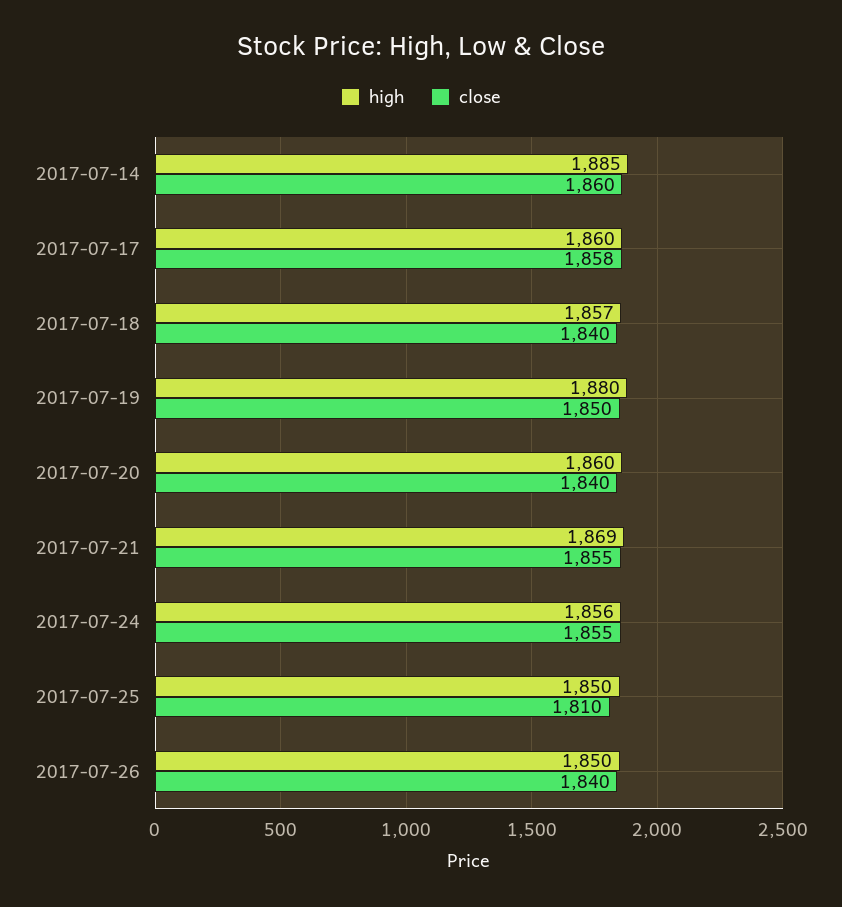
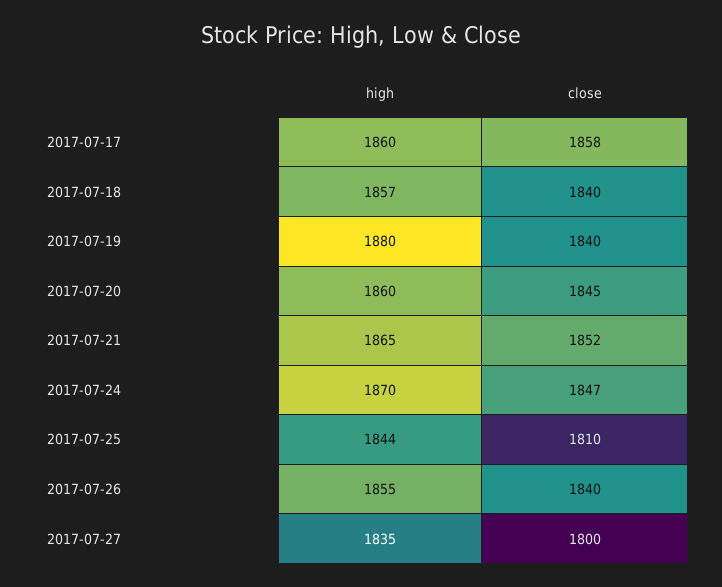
high, 2017-07-14: 1885 -> none
close, 2017-07-14: 1860 -> none
close, 2017-07-19: 1850 -> 1840
close, 2017-07-20: 1840 -> 1845
high, 2017-07-21: 1869 -> 1865
close, 2017-07-21: 1855 -> 1852
high, 2017-07-24: 1856 -> 1870
close, 2017-07-24: 1855 -> 1847
high, 2017-07-25: 1850 -> 1844
high, 2017-07-26: 1850 -> 1855
high, 2017-07-27: none -> 1835
close, 2017-07-27: none -> 1800

